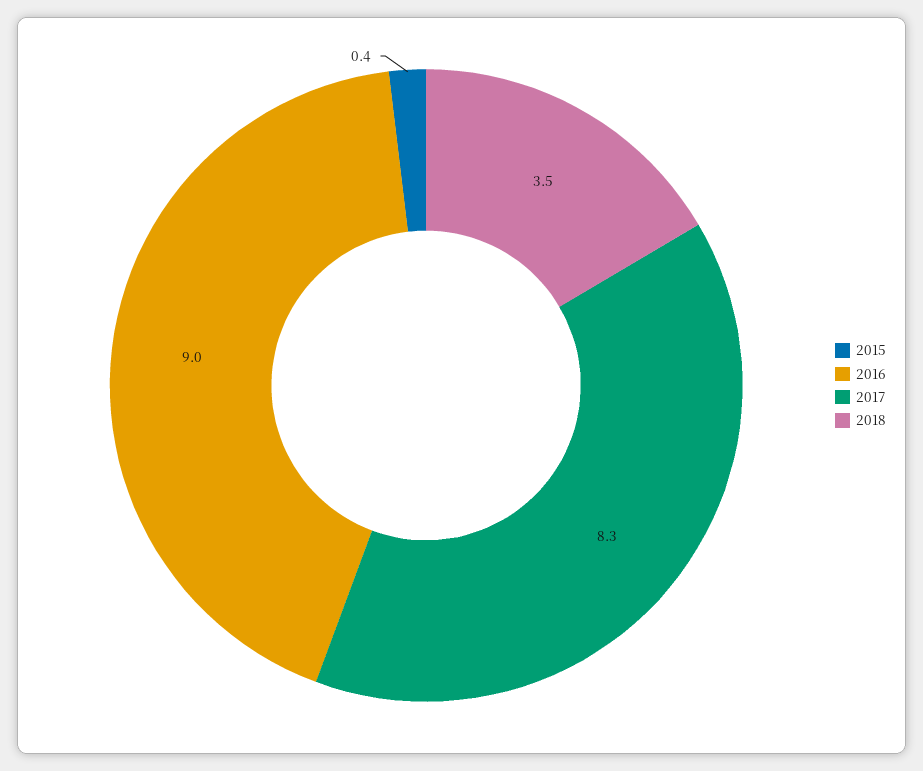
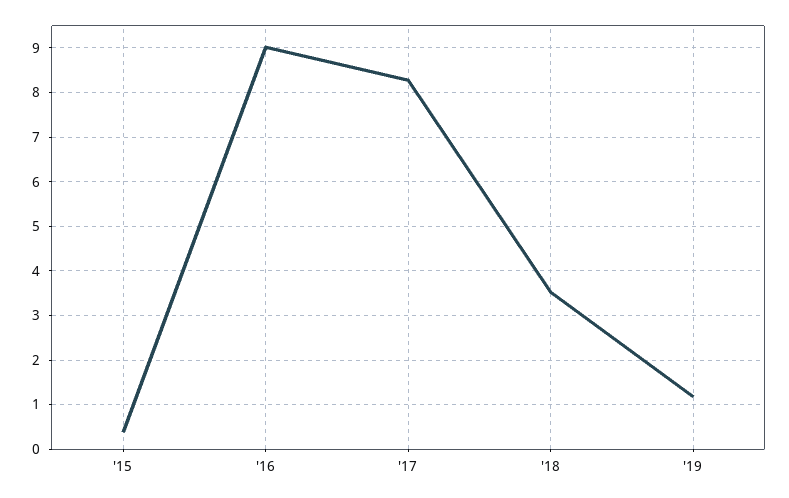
'19: none -> 1.2

